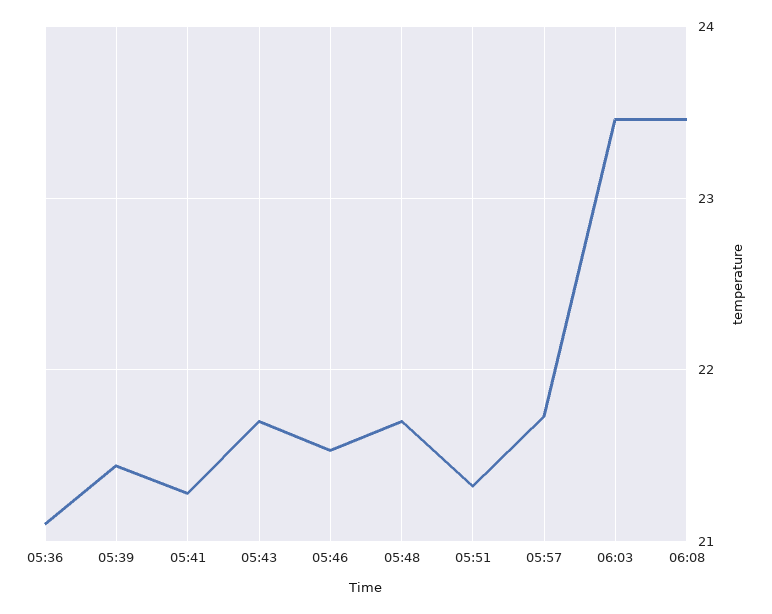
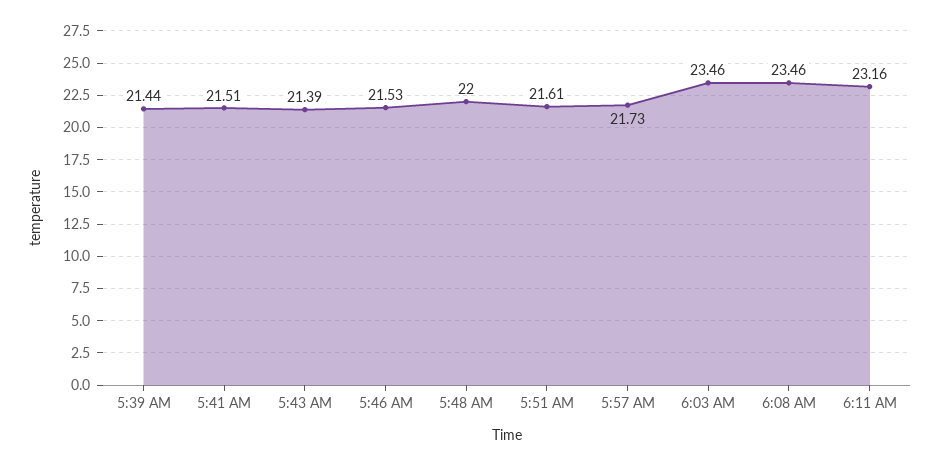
05:36: 21.1 -> none
05:41: 21.3 -> 21.51
05:43: 21.7 -> 21.39
05:48: 21.7 -> 22
05:51: 21.3 -> 21.61
6:11 AM: none -> 23.16

